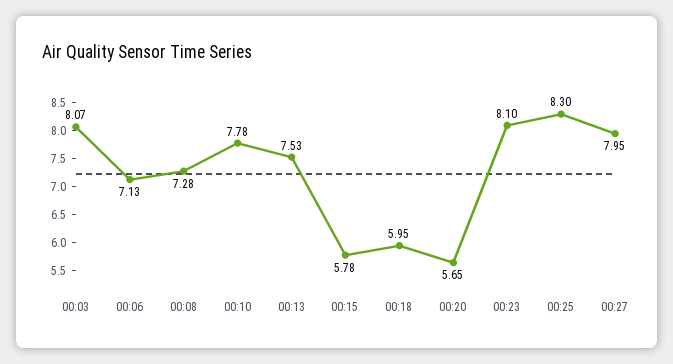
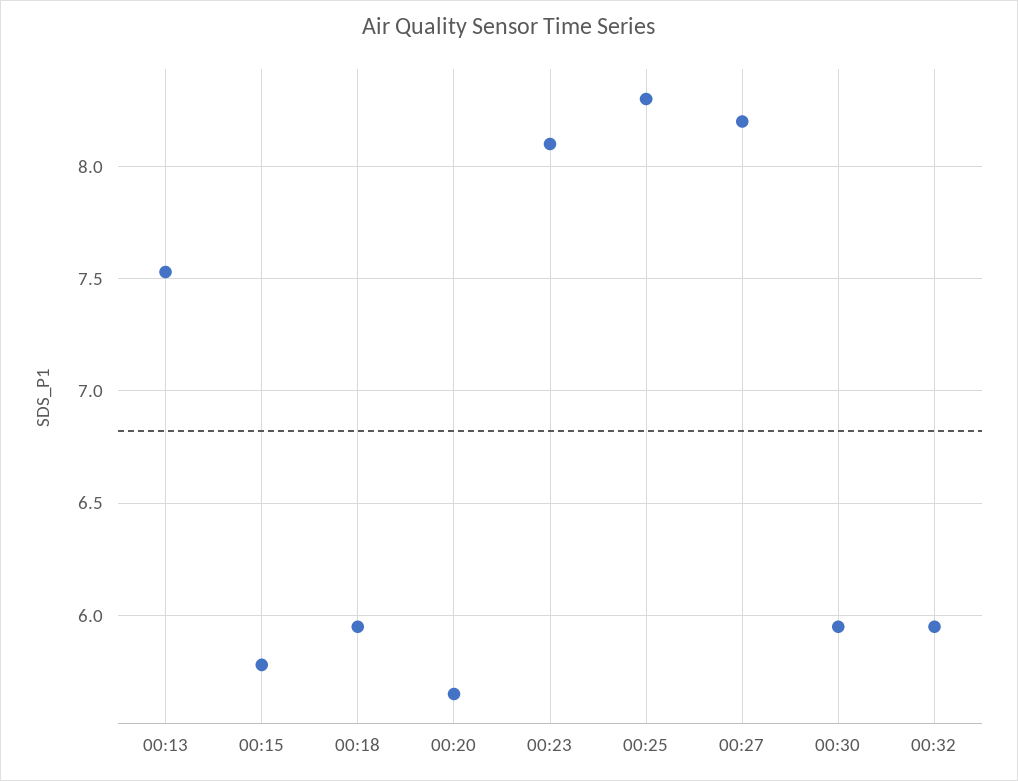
00:03: 8.07 -> none
00:06: 7.13 -> none
00:08: 7.28 -> none
00:10: 7.78 -> none
00:27: 7.95 -> 8.2
00:30: none -> 5.95
00:32: none -> 5.95

